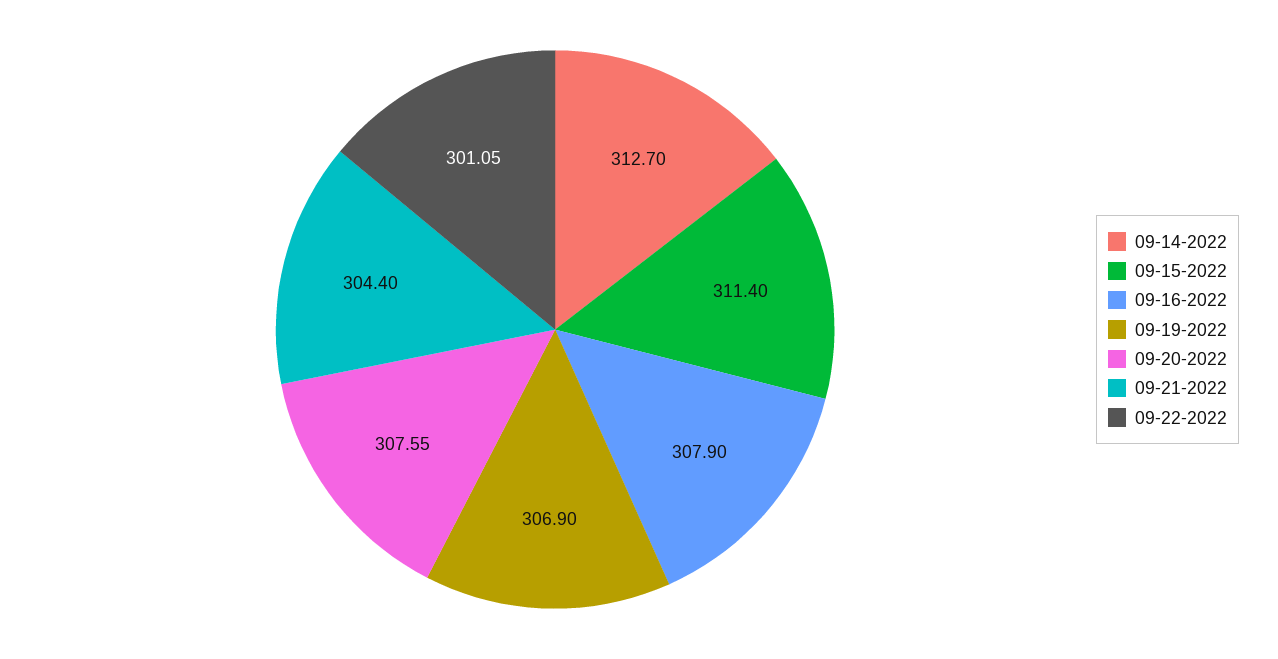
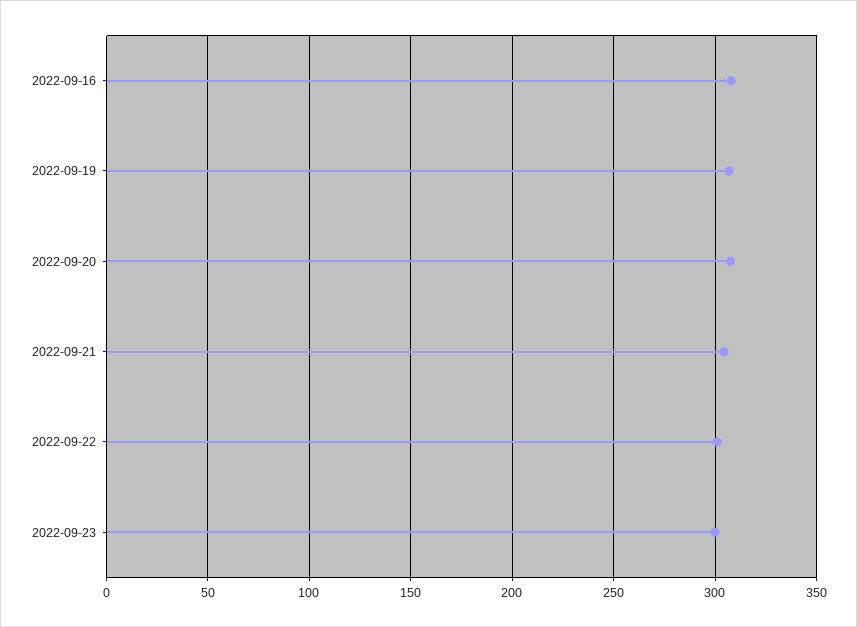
09-14-2022: 312.7 -> none
09-15-2022: 311.4 -> none
2022-09-23: none -> 300

